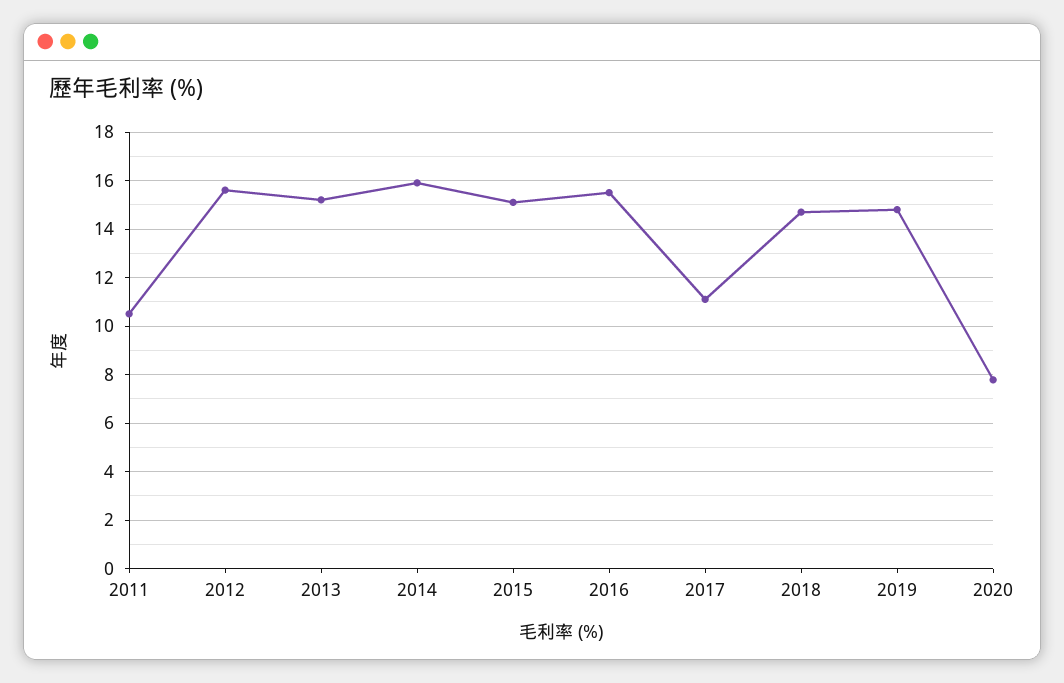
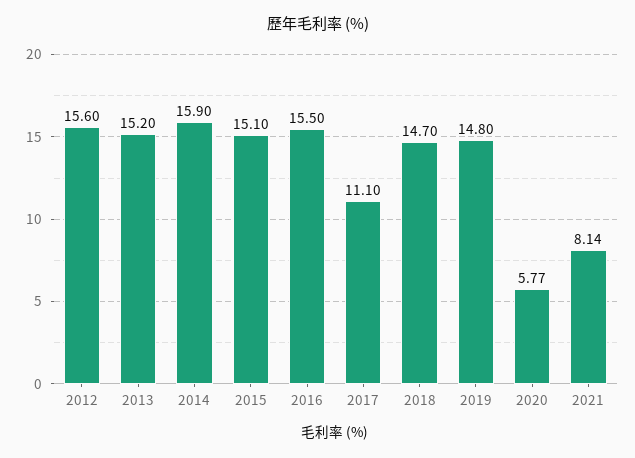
2011: 10.5 -> none
2020: 7.75 -> 5.77
2021: none -> 8.14

